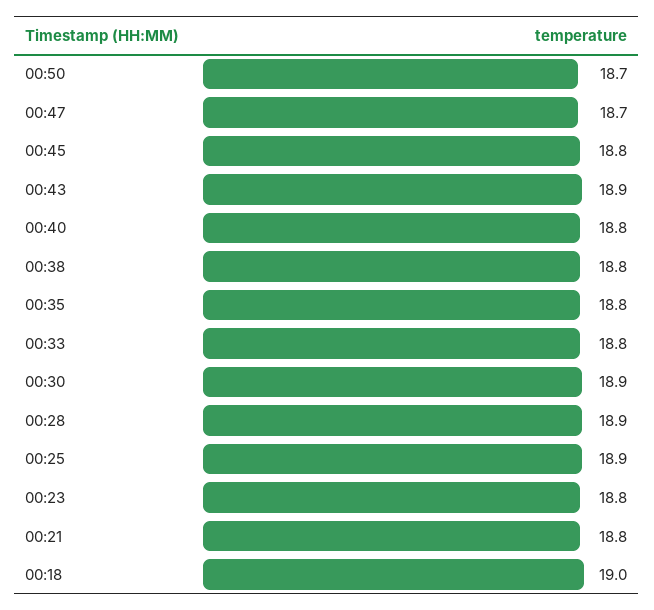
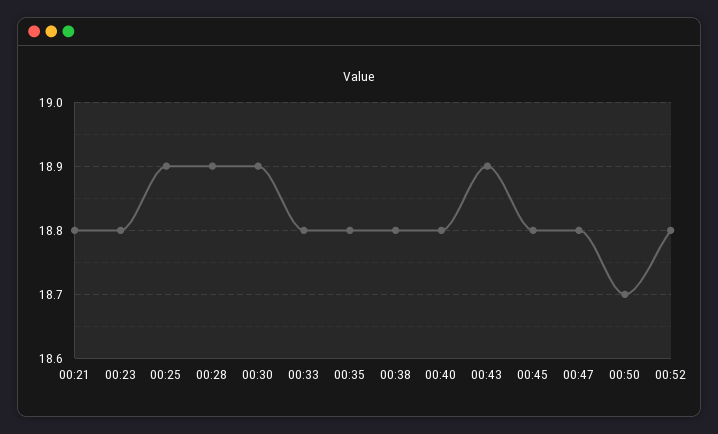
00:47: 18.7 -> 18.8
00:18: 19 -> none
00:52: none -> 18.8

